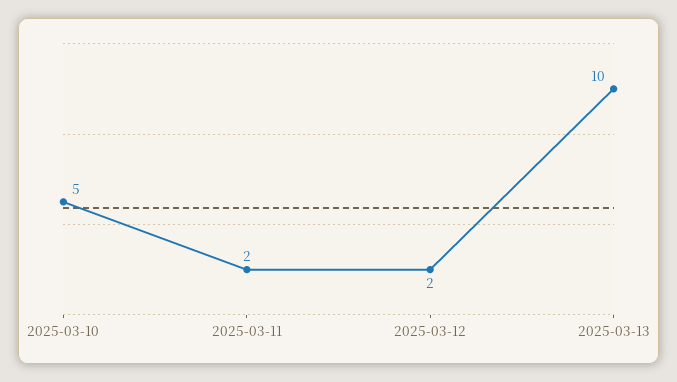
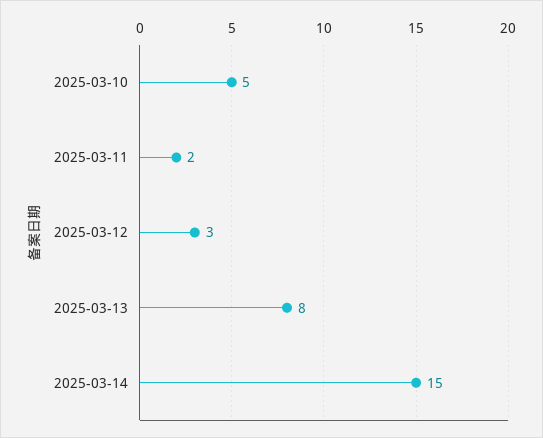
2025-03-12: 2 -> 3
2025-03-13: 10 -> 8
2025-03-14: none -> 15

